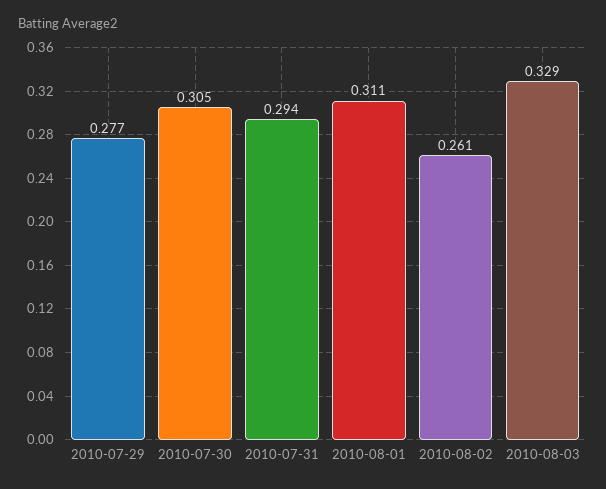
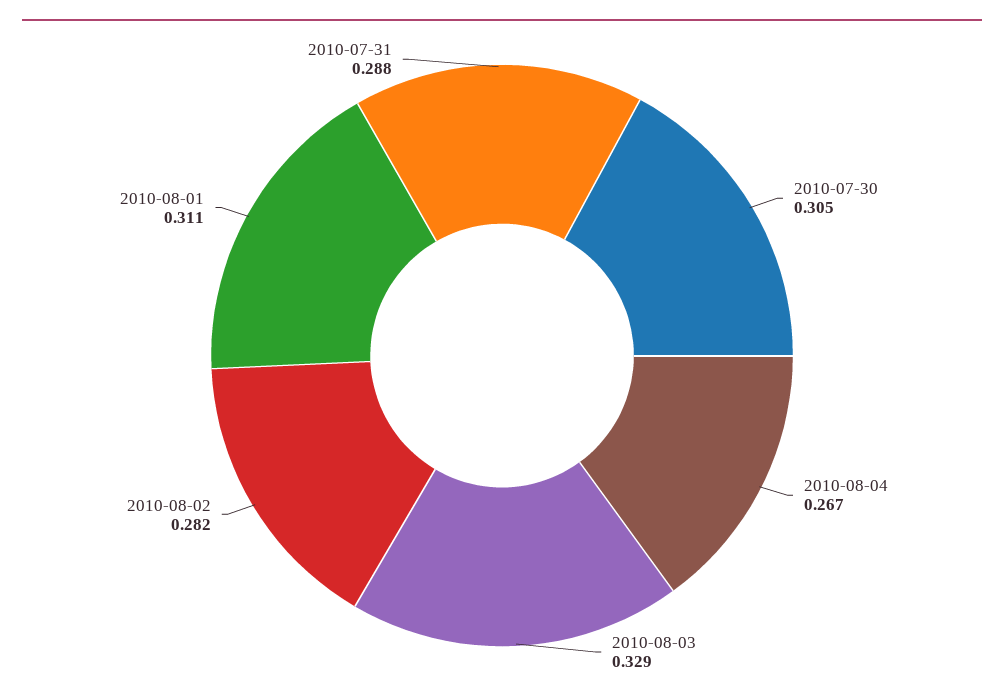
2010-07-29: 0.277 -> none
2010-07-31: 0.294 -> 0.288
2010-08-02: 0.261 -> 0.282
2010-08-04: none -> 0.267

